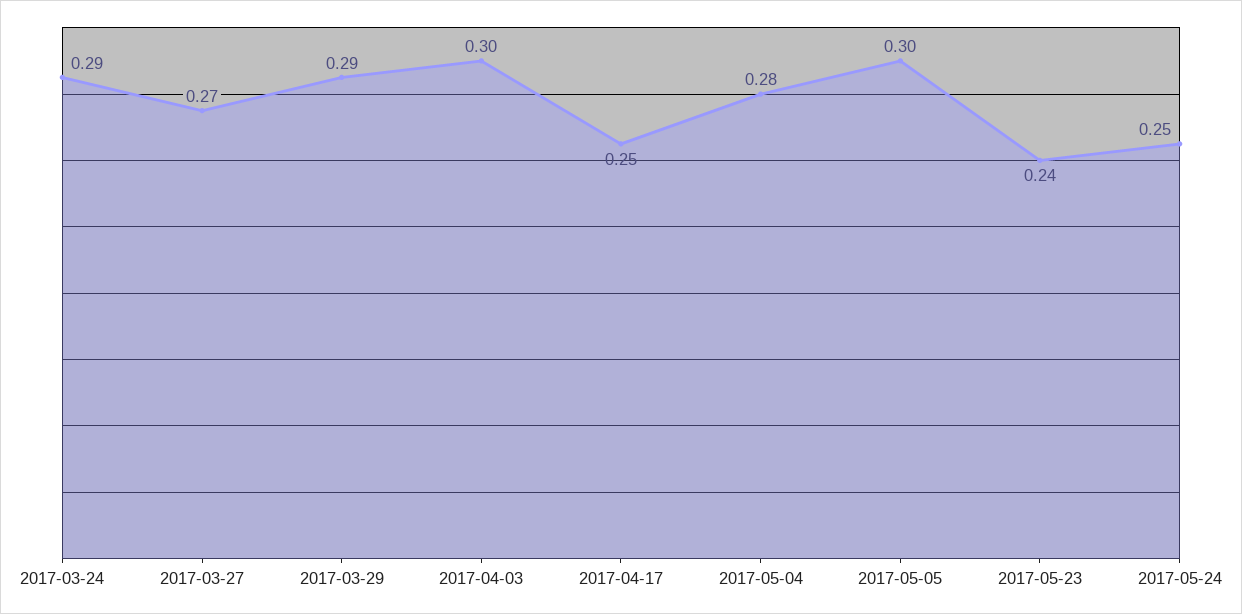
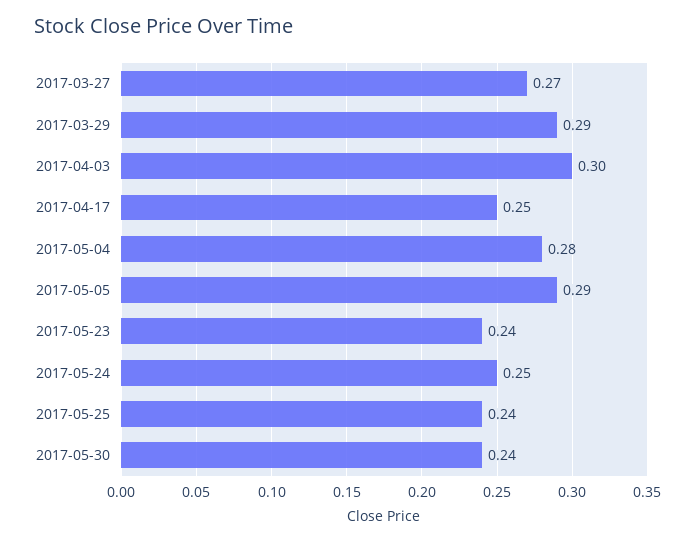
2017-03-24: 0.29 -> none
2017-05-05: 0.3 -> 0.29
2017-05-25: none -> 0.24
2017-05-30: none -> 0.24

